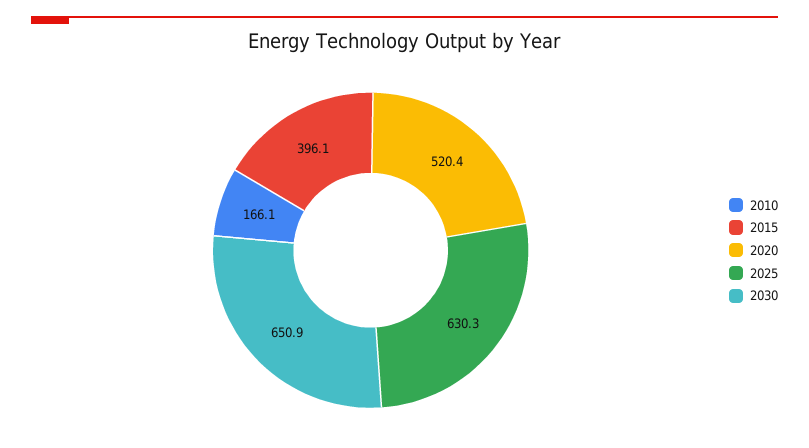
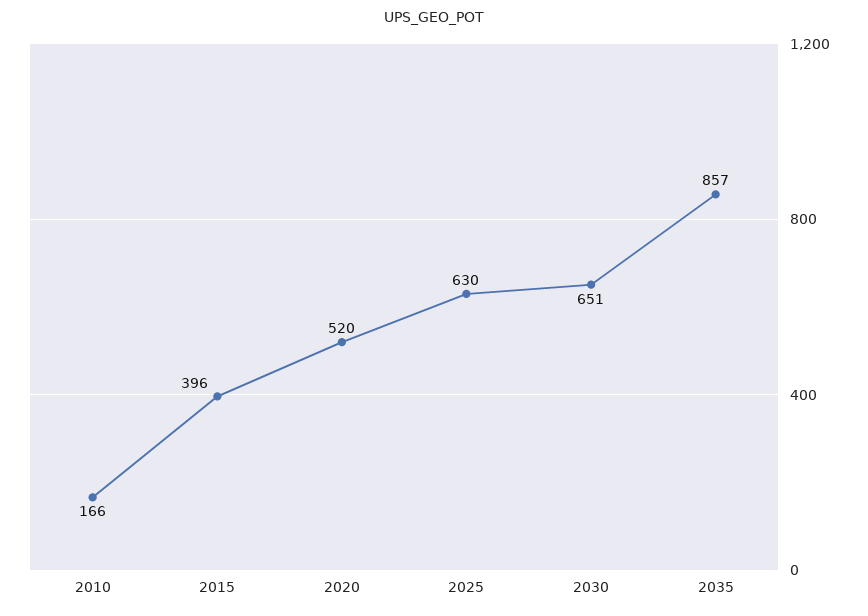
2035: none -> 857

